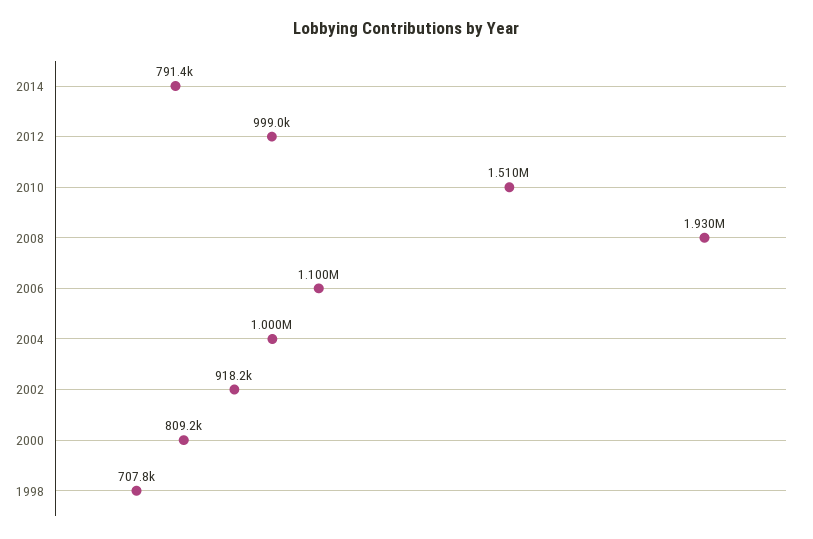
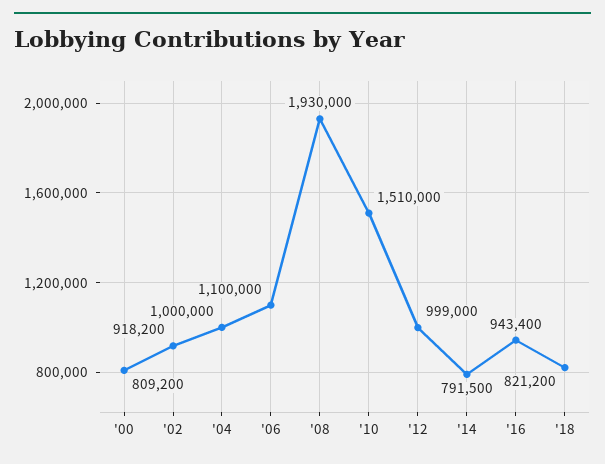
2014: 791400 -> 791500
1998: 707800 -> none
'16: none -> 943400
'18: none -> 821200

